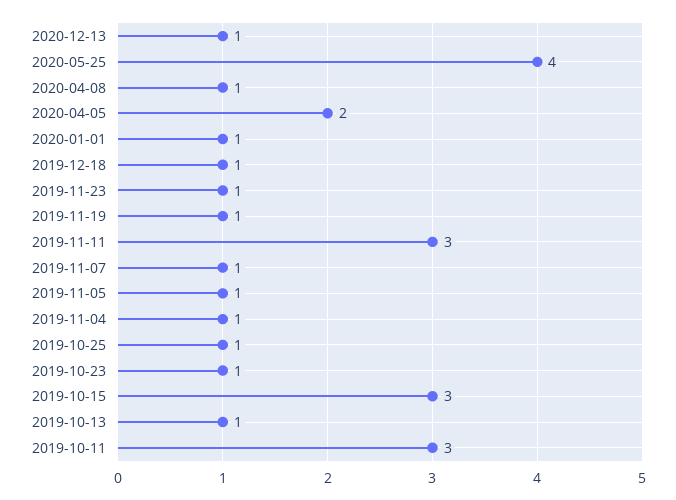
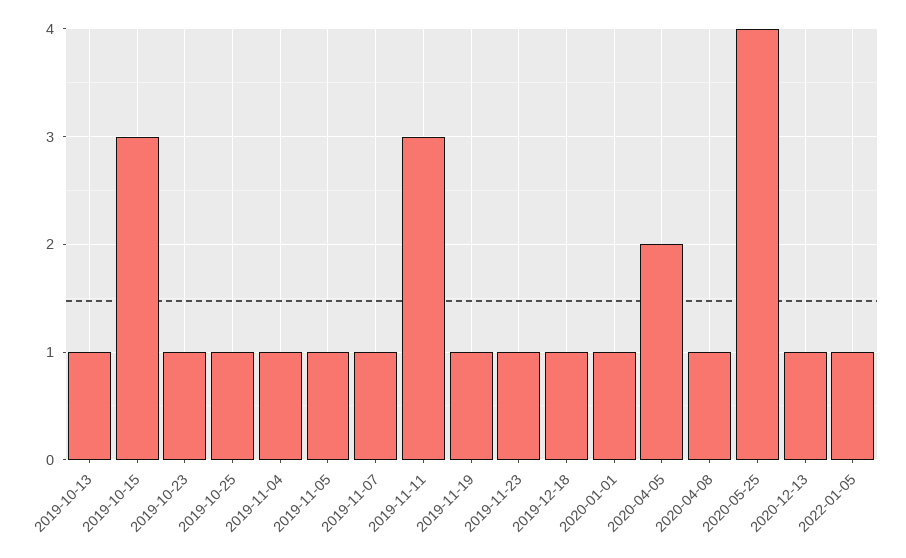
2019-10-11: 3 -> none
2022-01-05: none -> 1

